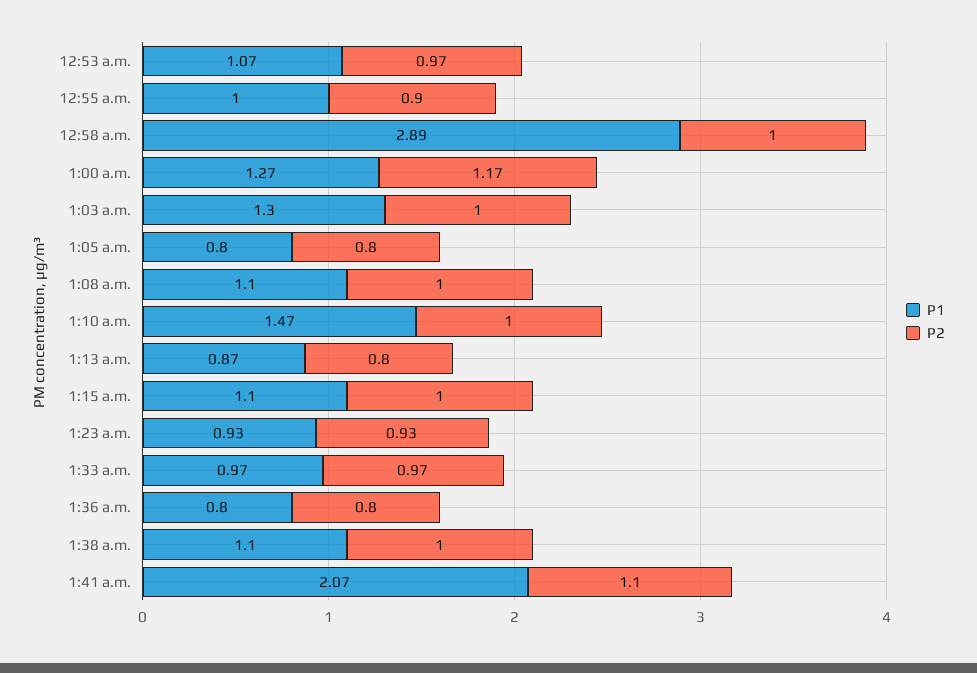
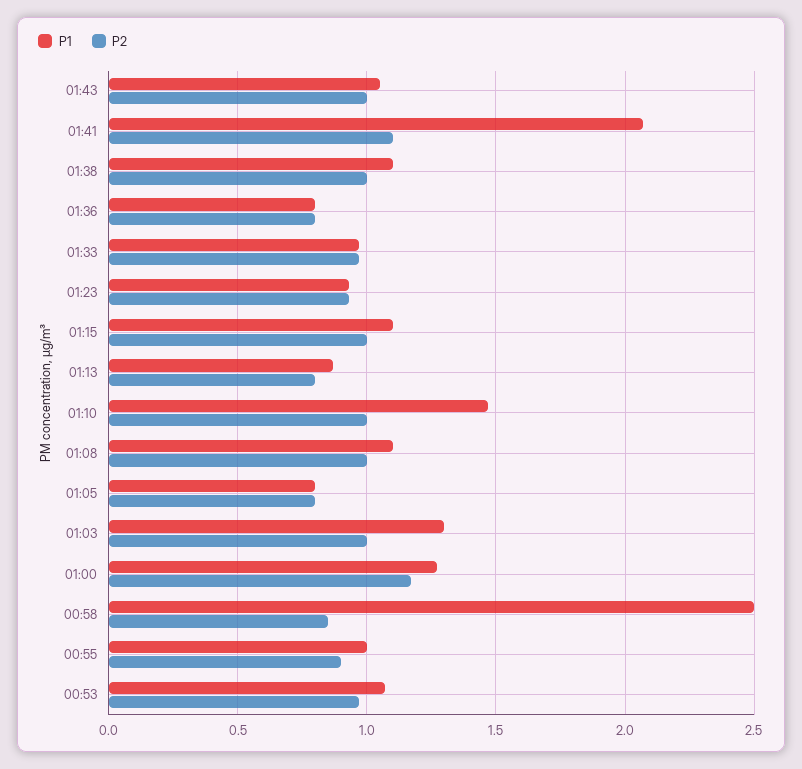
P1, 12:58 a.m.: 2.89 -> 2.5
P2, 12:58 a.m.: 1 -> 0.85
P1, 01:43: none -> 1.05
P2, 01:43: none -> 1

